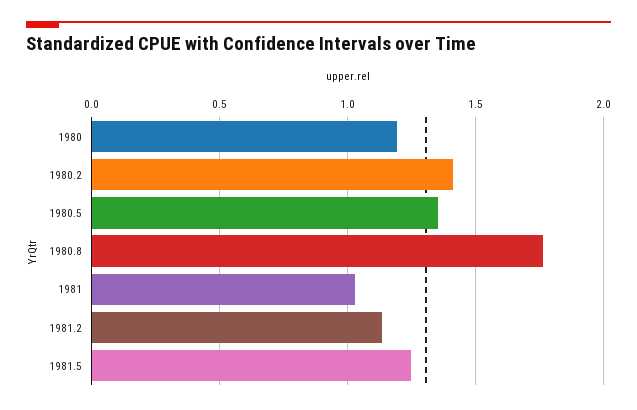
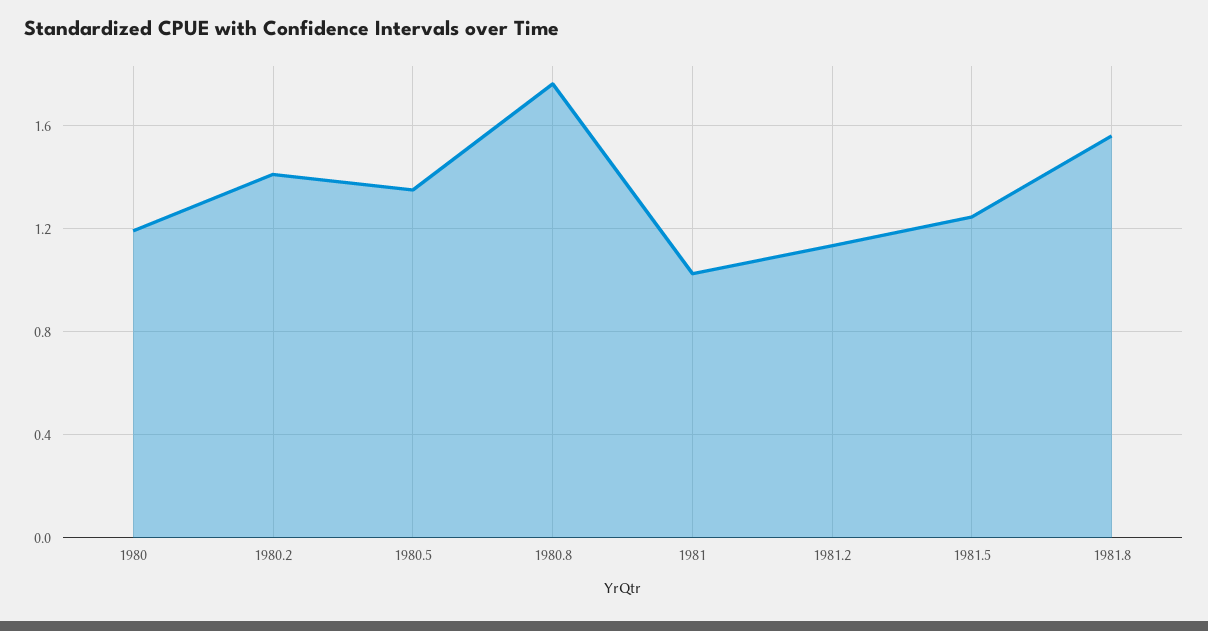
1981.8: none -> 1.55

